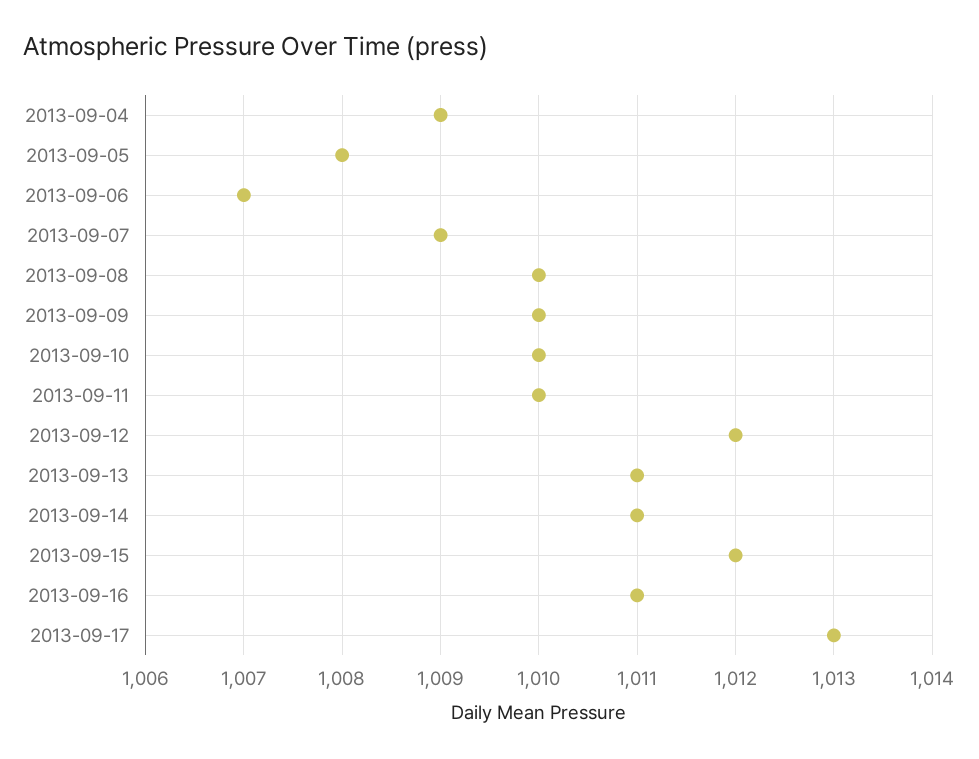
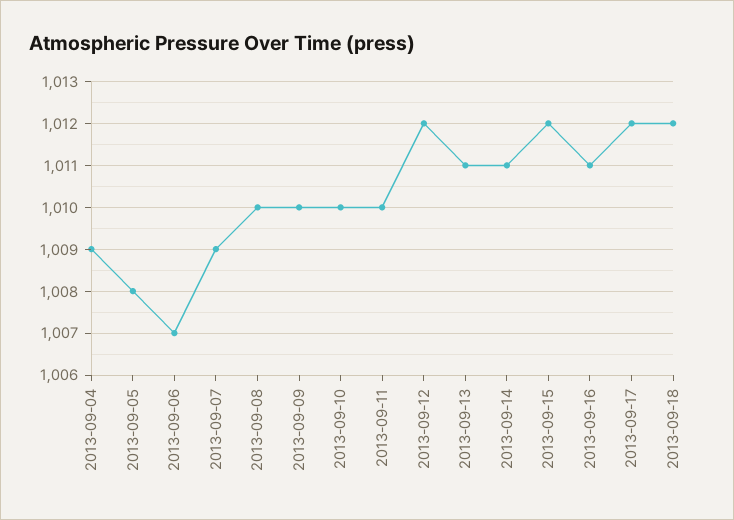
2013-09-17: 1013 -> 1012
2013-09-18: none -> 1012

